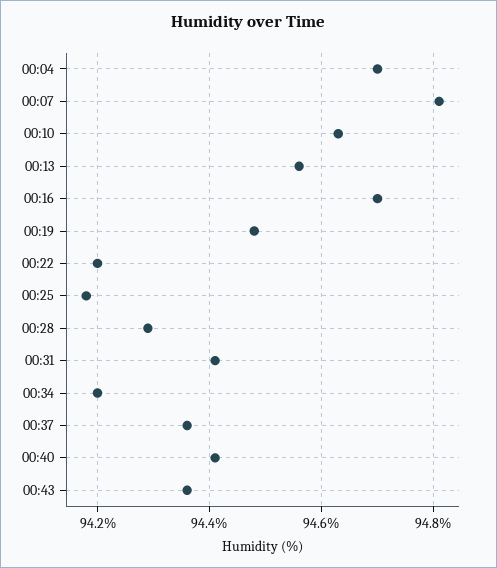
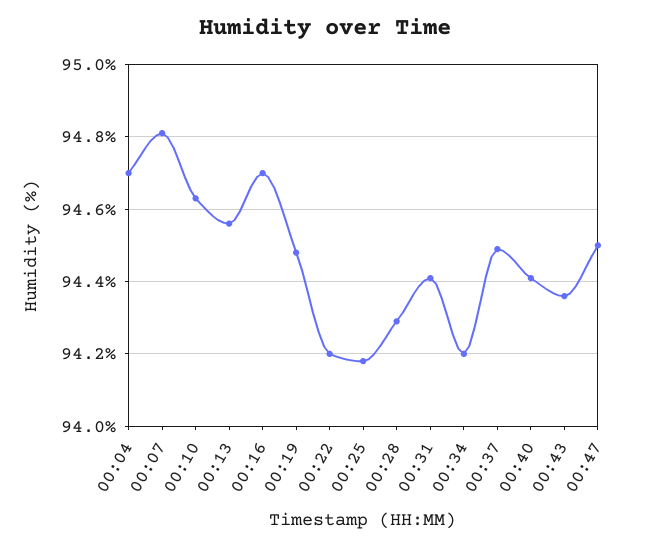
00:37: 94.35 -> 94.5
00:47: none -> 94.5

